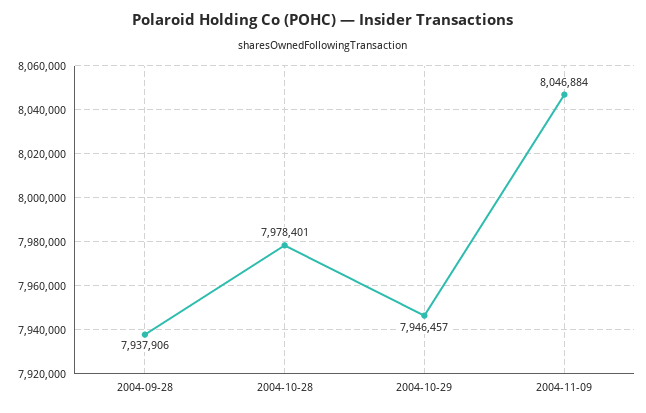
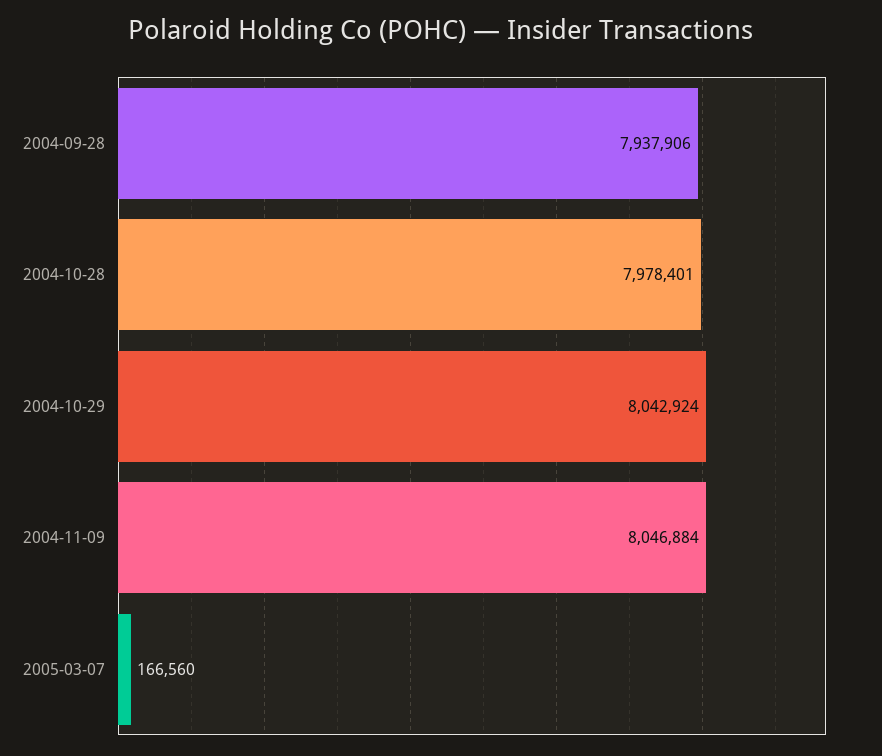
2004-10-29: 7946457 -> 8042924
2005-03-07: none -> 166560

